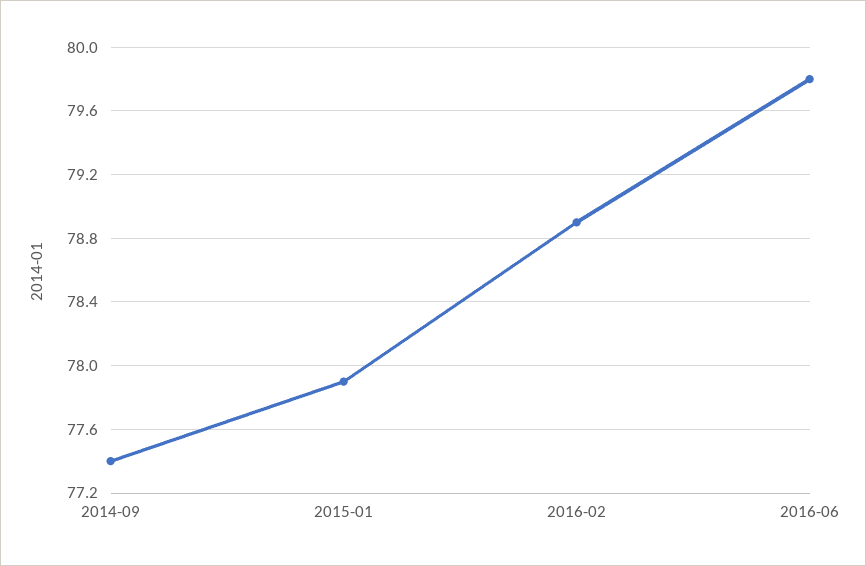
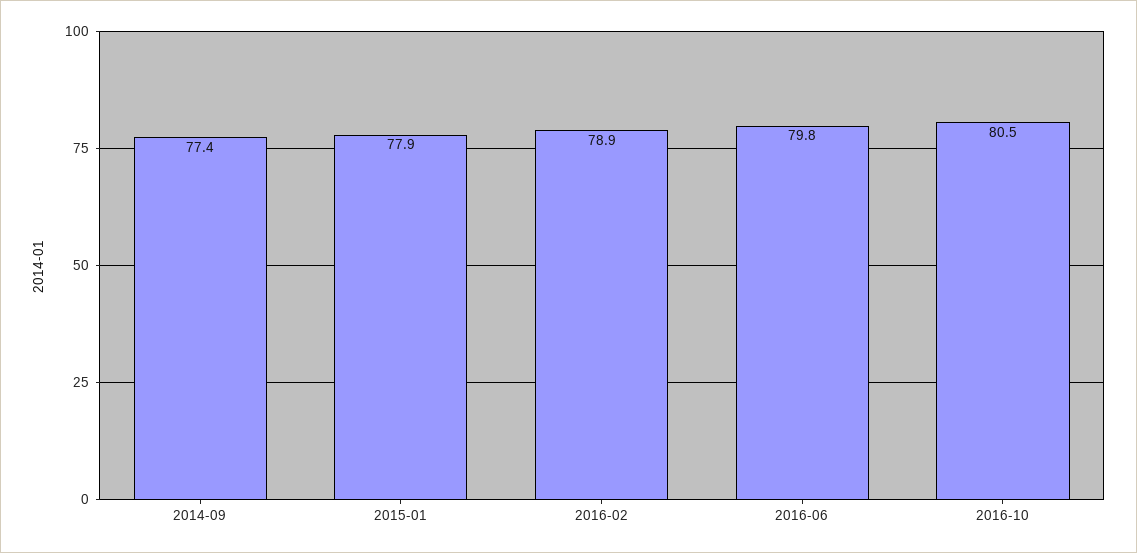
2016-10: none -> 80.5

